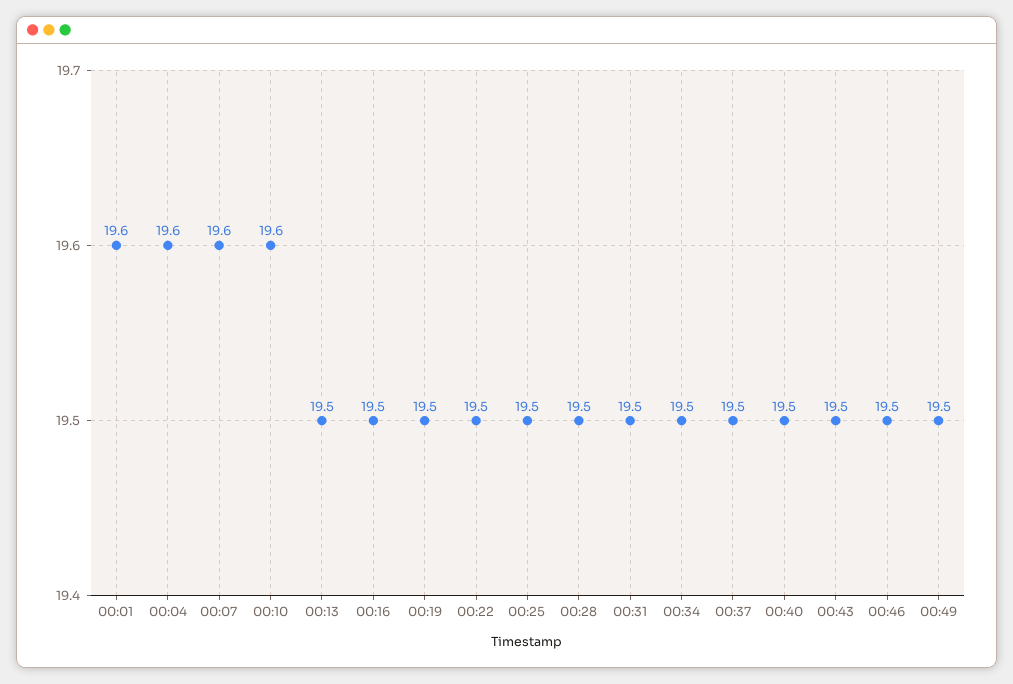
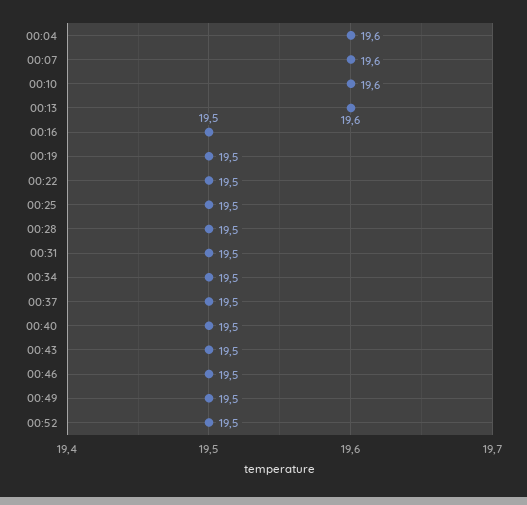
00:01: 19.6 -> none
00:13: 19.5 -> 19.6
00:52: none -> 19.5

